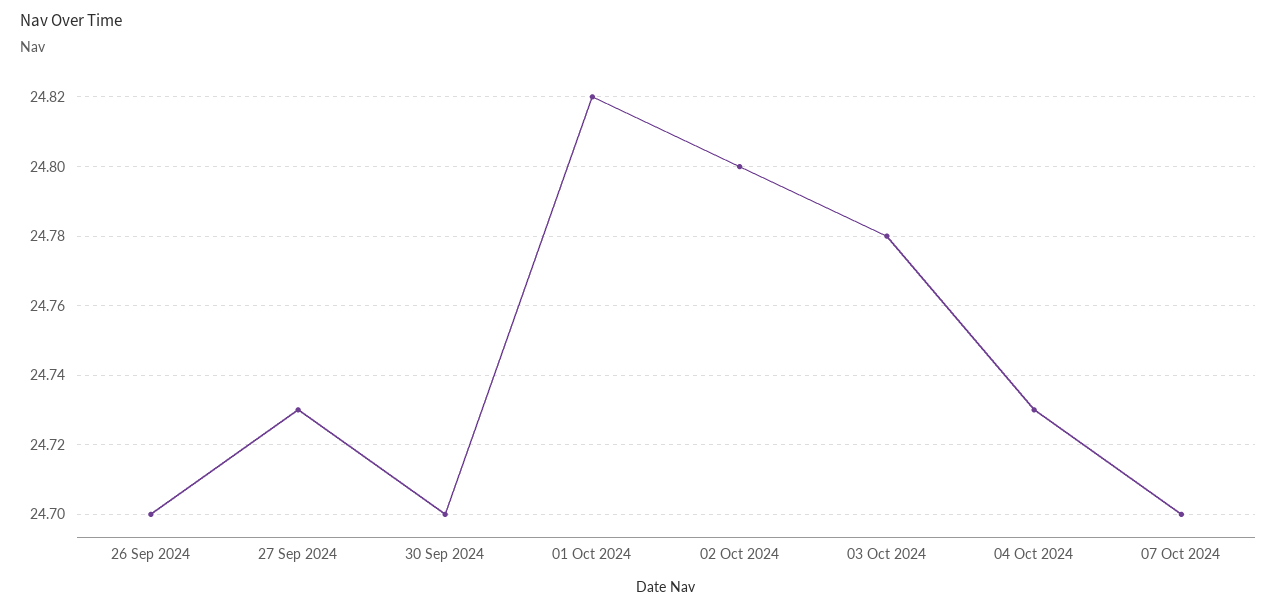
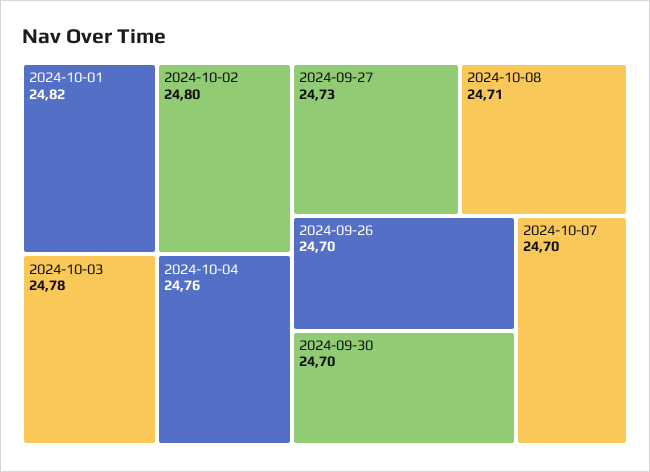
04 Oct 2024: 24.73 -> 24.76
2024-10-08: none -> 24.71

